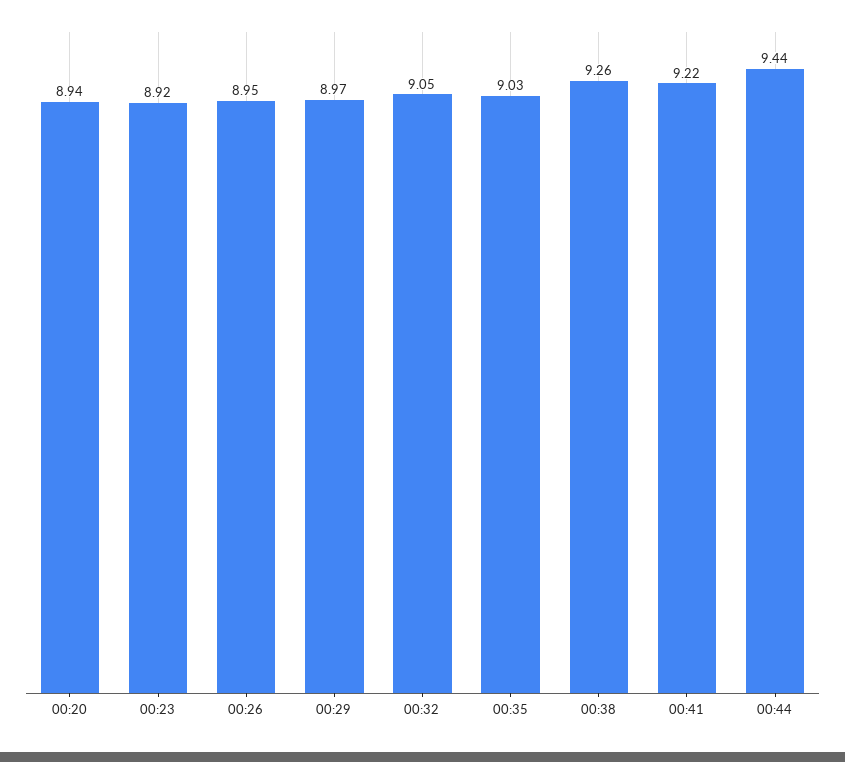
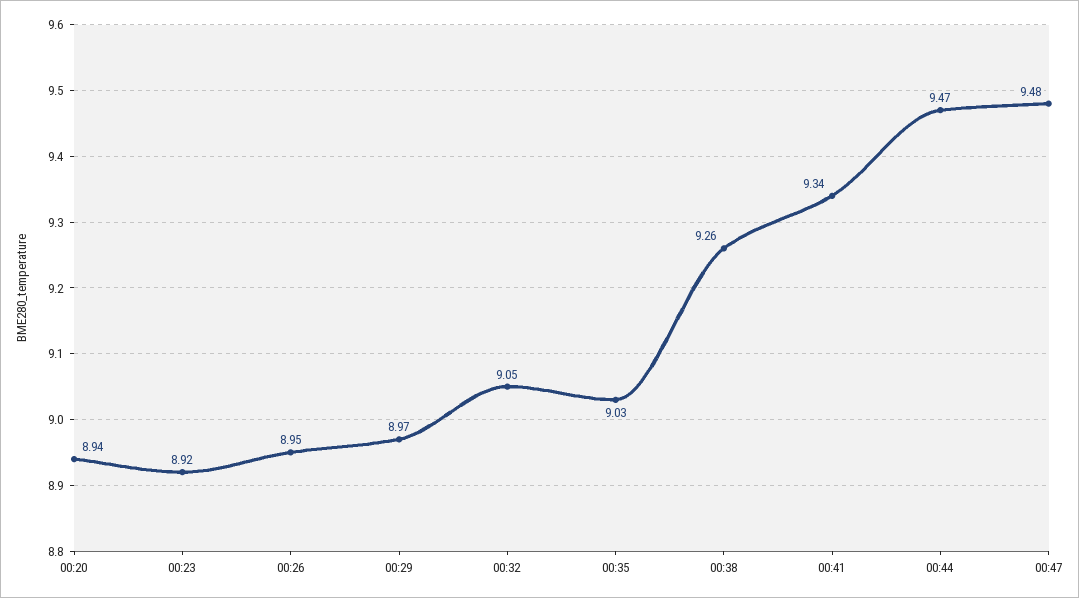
00:41: 9.22 -> 9.34
00:44: 9.44 -> 9.47
00:47: none -> 9.48

